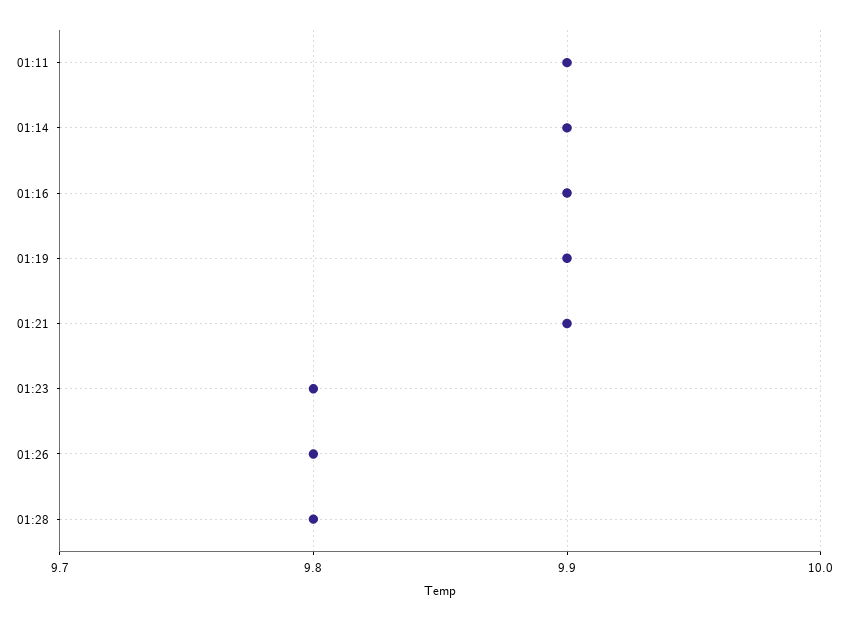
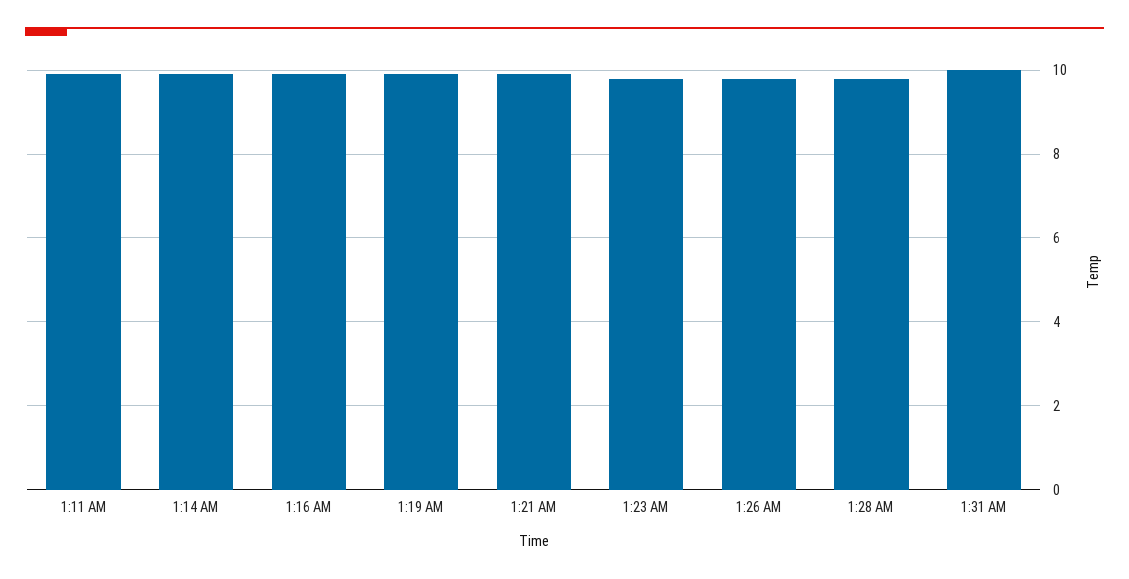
1:31 AM: none -> 10

